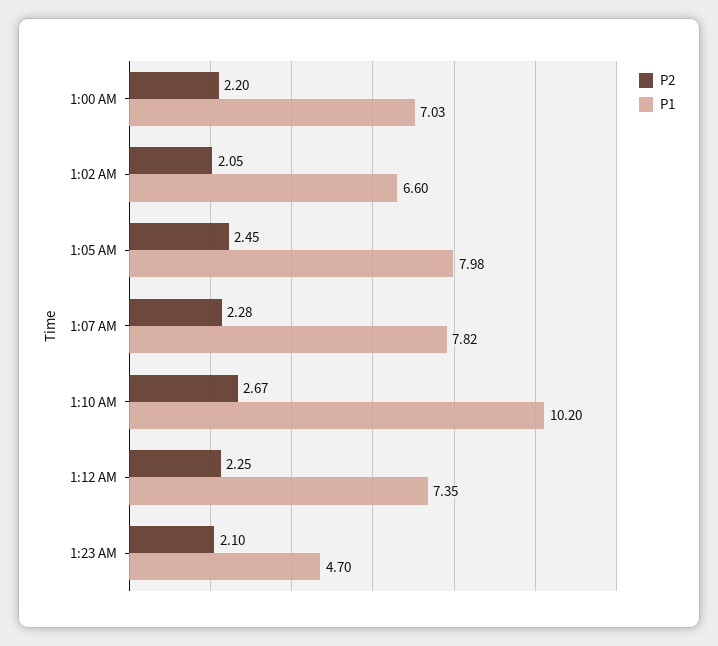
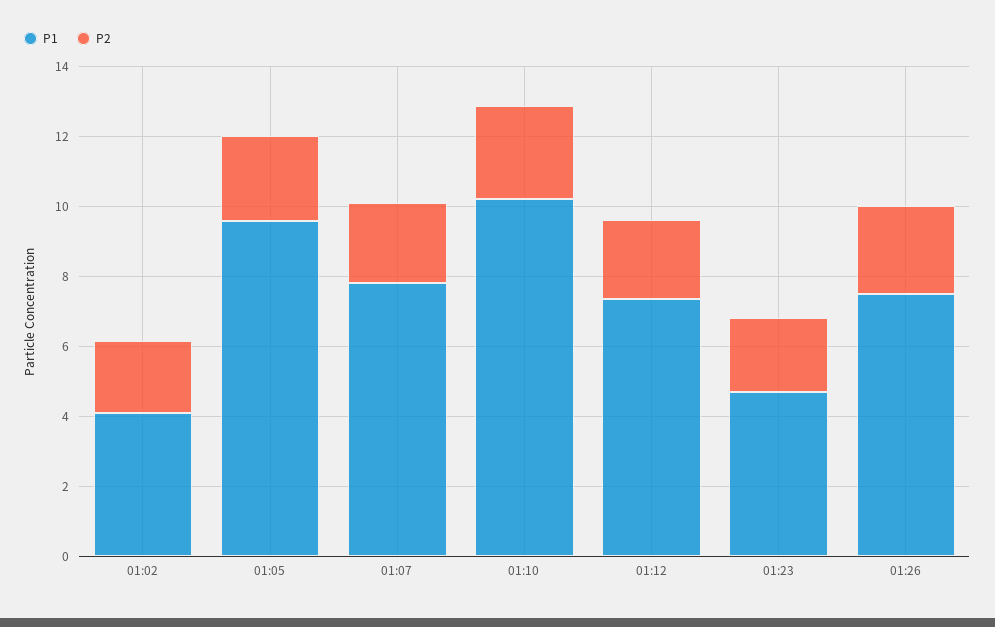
P2, 1:00 AM: 2.2 -> none
P1, 1:00 AM: 7.03 -> none
P1, 1:02 AM: 6.6 -> 4
P1, 1:05 AM: 7.98 -> 9.5
P1, 01:26: none -> 7.5
P2, 01:26: none -> 2.5

